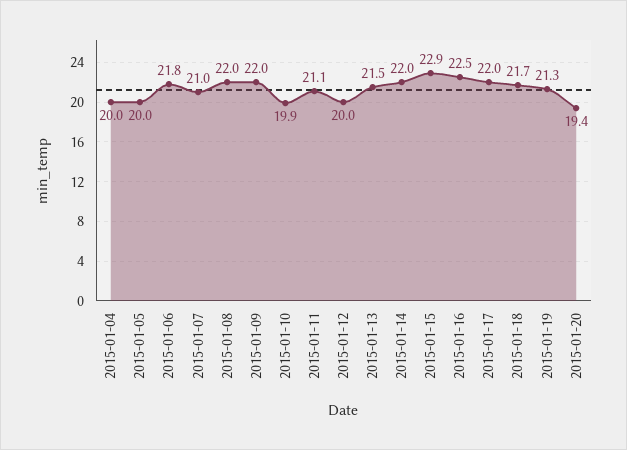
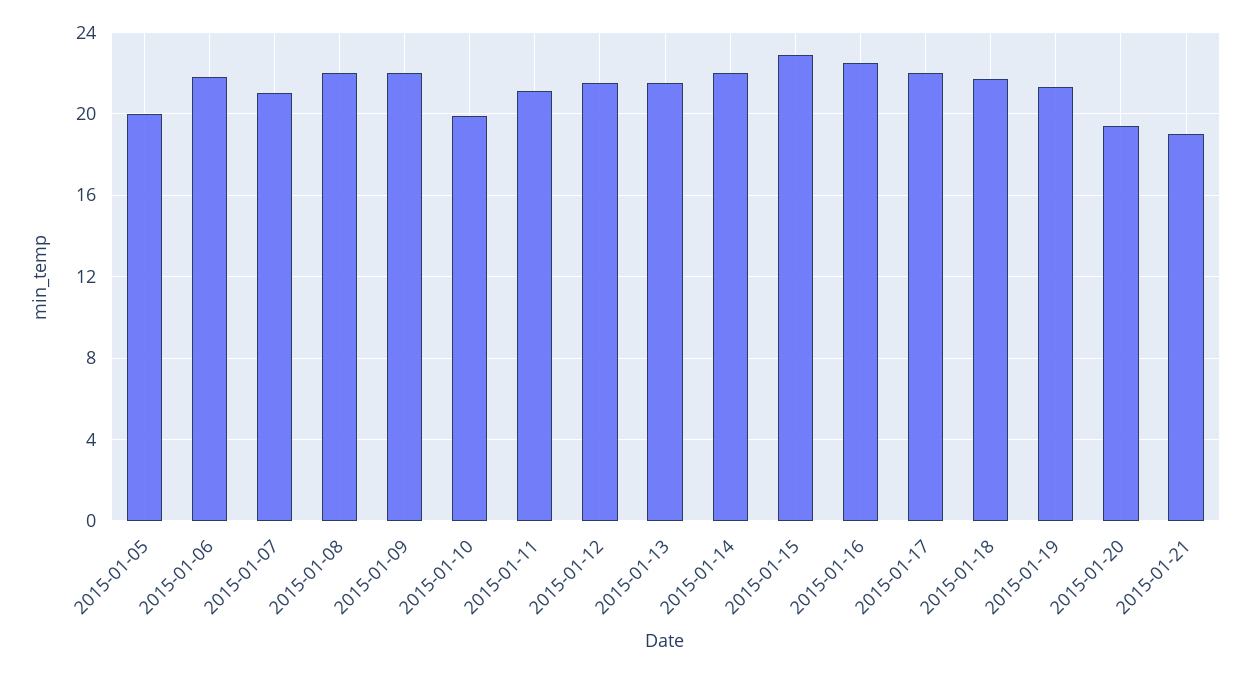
2015-01-04: 20 -> none
2015-01-12: 20 -> 21.5
2015-01-21: none -> 19

